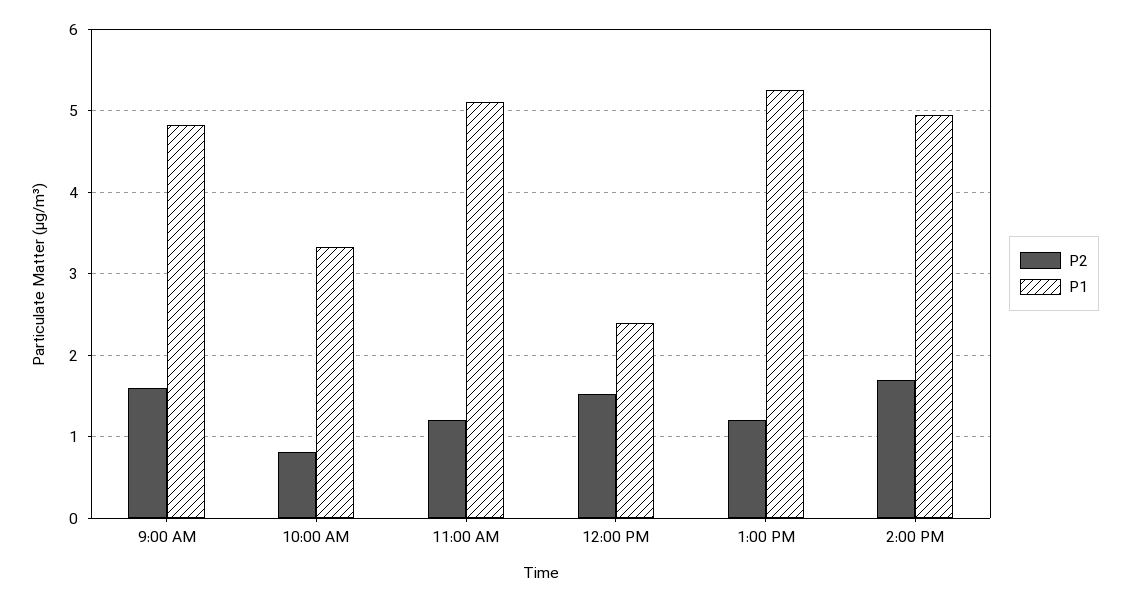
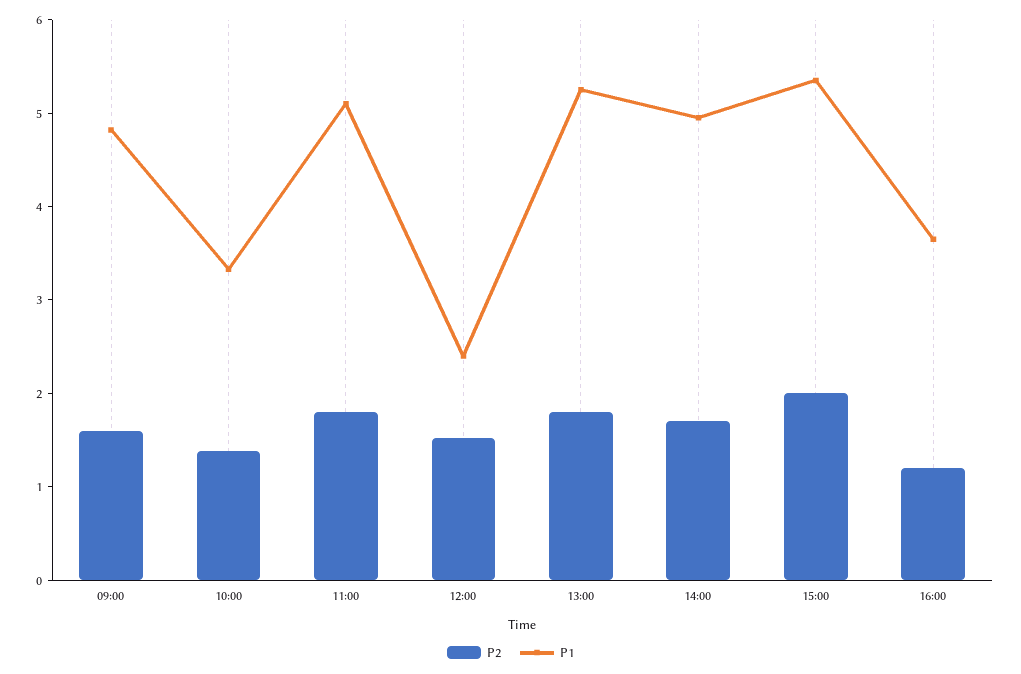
P2, 10:00 AM: 0.8 -> 1.4
P2, 11:00 AM: 1.2 -> 1.8
P2, 1:00 PM: 1.2 -> 1.8
P2, 15:00: none -> 2
P1, 15:00: none -> 5.4
P2, 16:00: none -> 1.2
P1, 16:00: none -> 3.6

